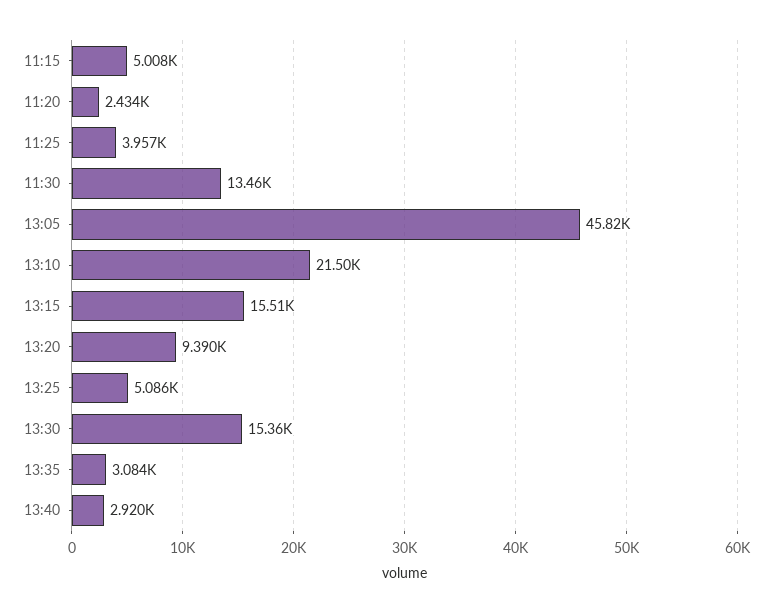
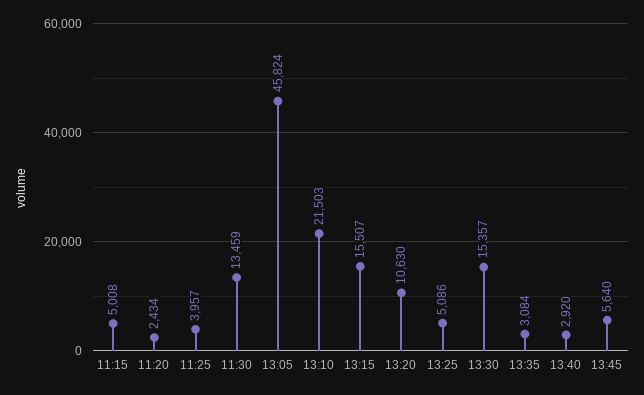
13:20: 9390 -> 10630
13:45: none -> 5640

